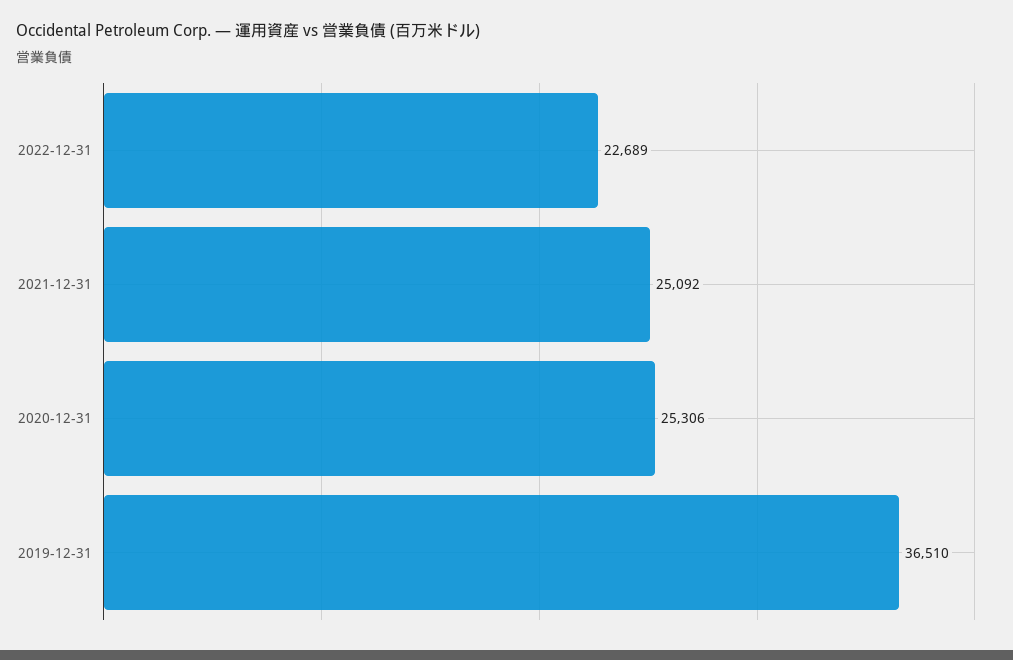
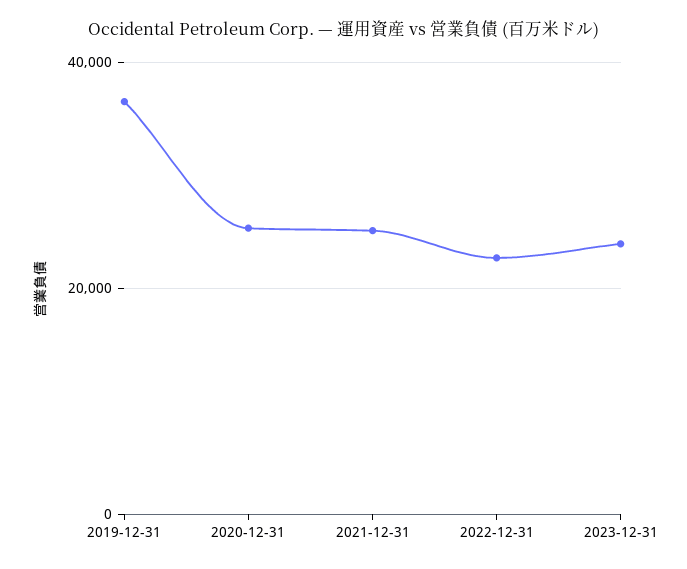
2023-12-31: none -> 24000

